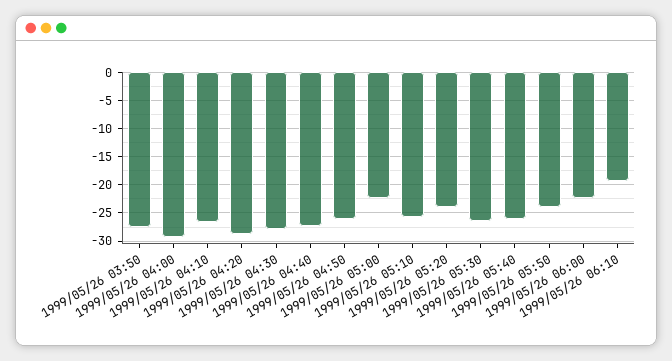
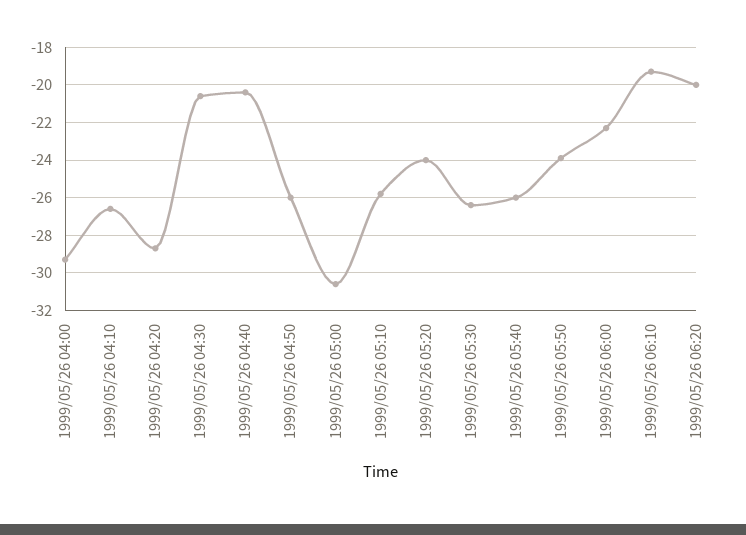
1999/05/26 03:50: -27.5 -> none
1999/05/26 04:30: -27.5 -> -20.5
1999/05/26 04:40: -27.5 -> -20.5
1999/05/26 05:00: -22.5 -> -30.5
1999/05/26 06:20: none -> -20

